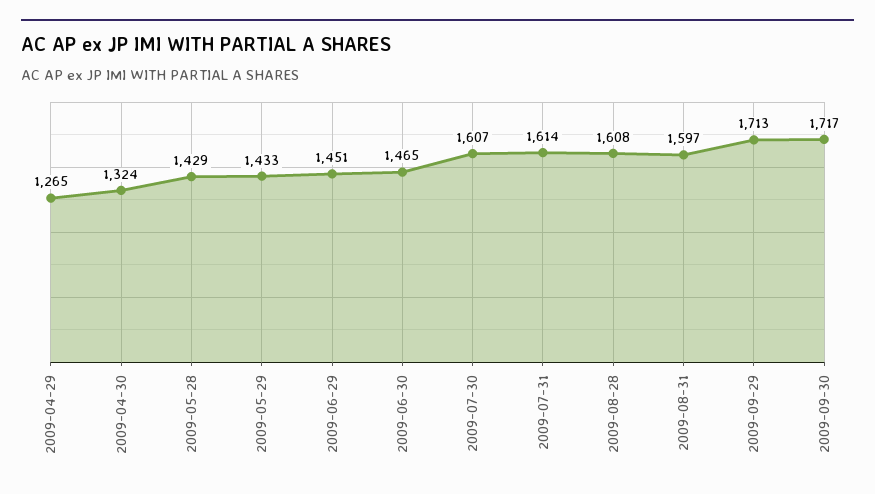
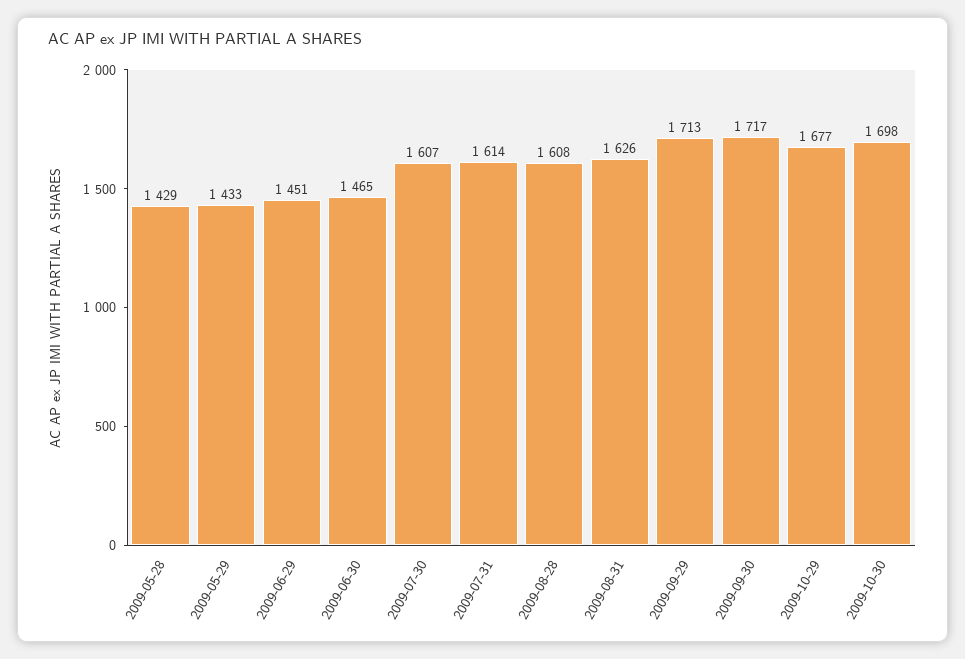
2009-04-29: 1265 -> none
2009-04-30: 1324 -> none
2009-08-31: 1597 -> 1626
2009-10-29: none -> 1677
2009-10-30: none -> 1698

